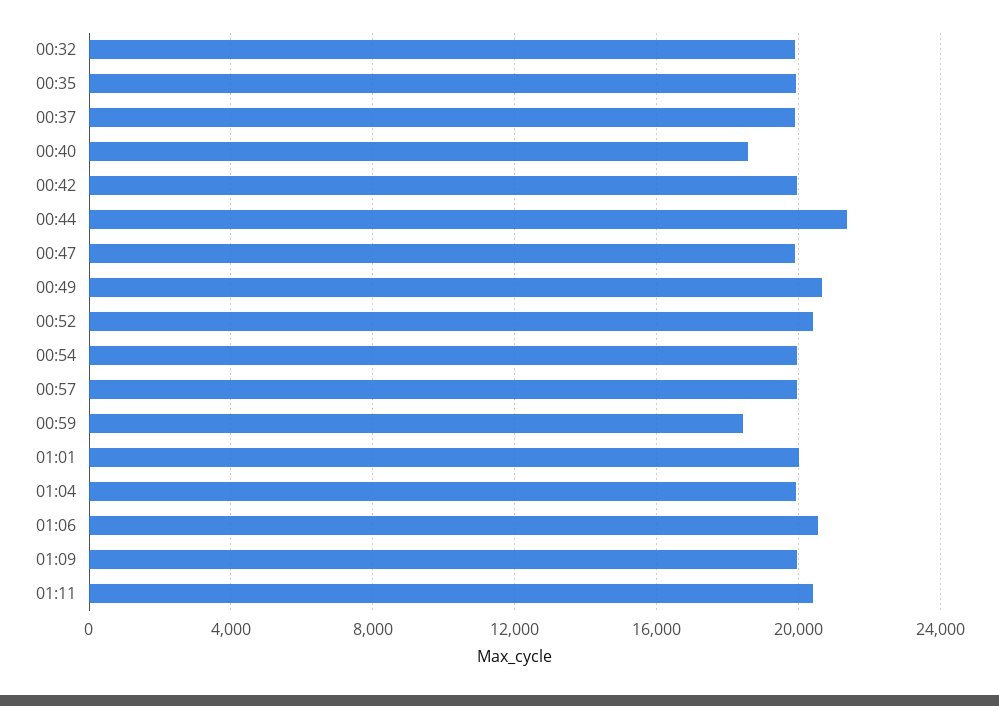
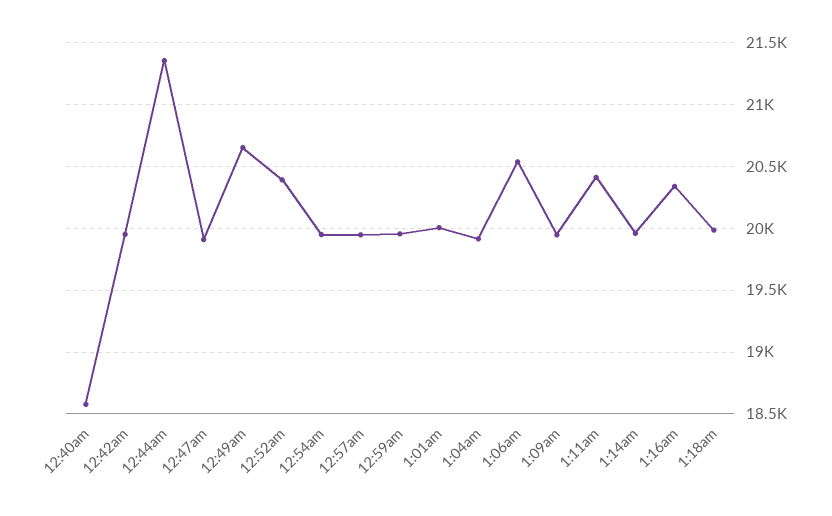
00:32: 20000 -> none
00:35: 20000 -> none
00:37: 20000 -> none
00:59: 18500 -> 19950
1:14am: none -> 19950
1:16am: none -> 20350
1:18am: none -> 20000

